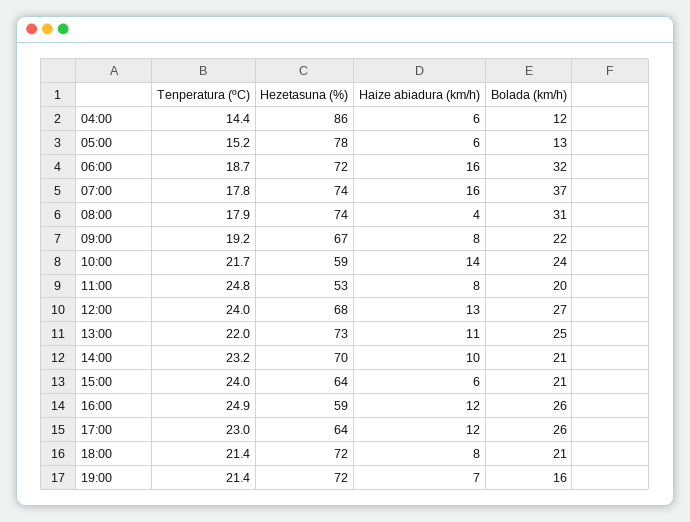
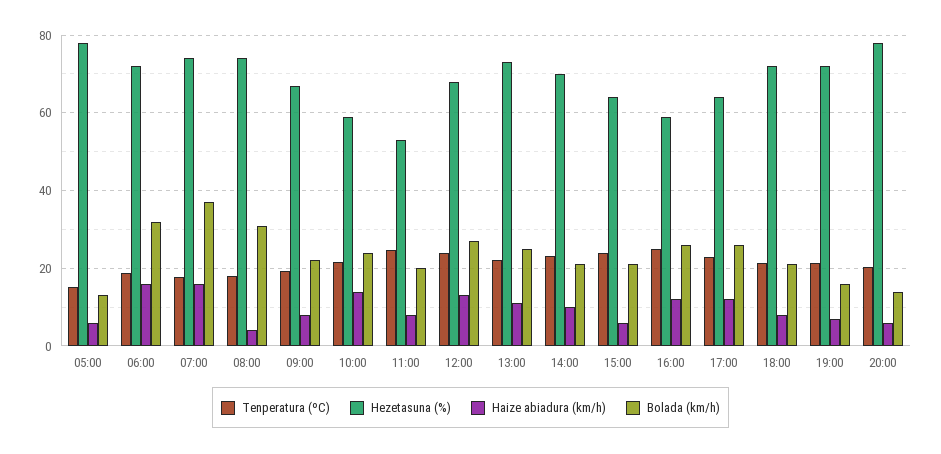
Tenperatura (ºC), 04:00: 14.4 -> none
Hezetasuna (%), 04:00: 86 -> none
Haize abiadura (km/h), 04:00: 6 -> none
Bolada (km/h), 04:00: 12 -> none
Tenperatura (ºC), 20:00: none -> 20
Hezetasuna (%), 20:00: none -> 78
Haize abiadura (km/h), 20:00: none -> 6
Bolada (km/h), 20:00: none -> 14

